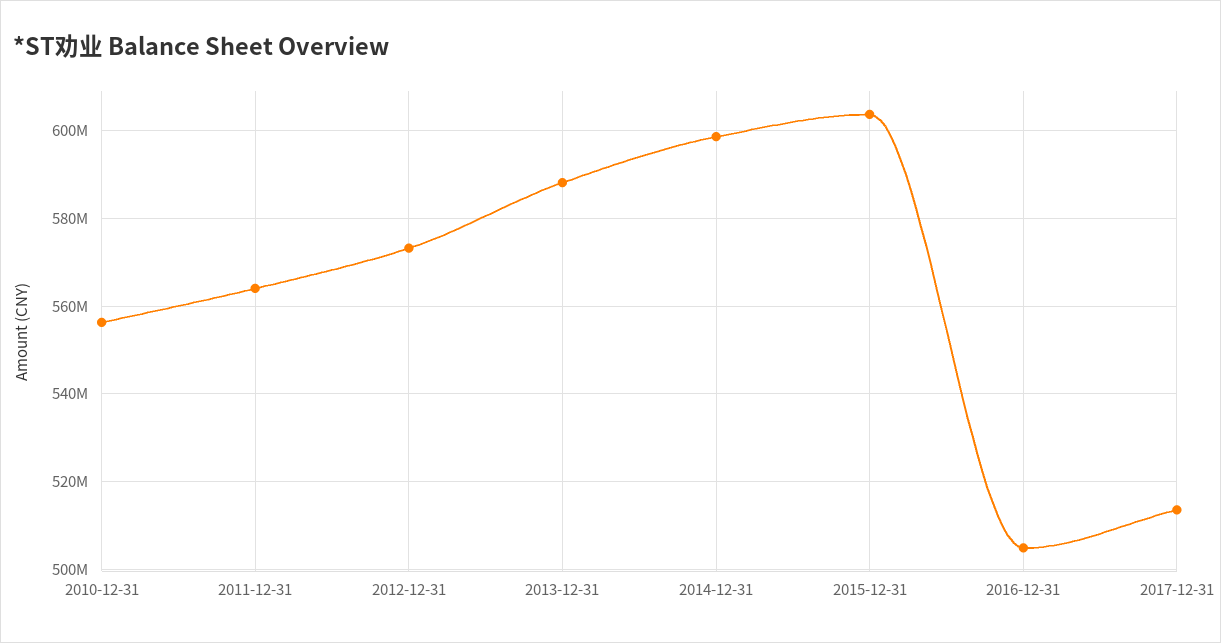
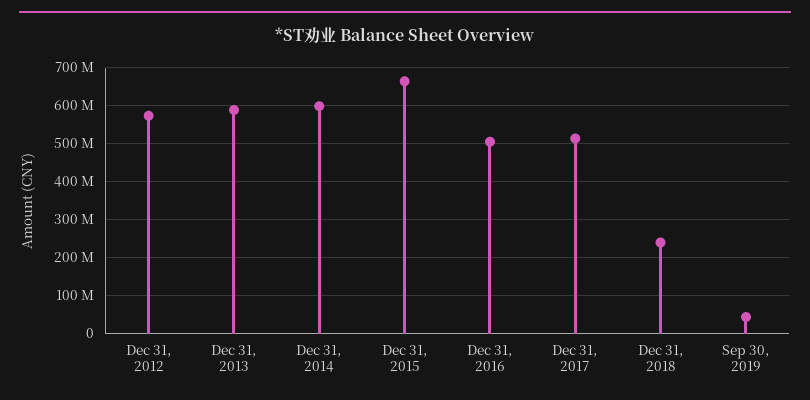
2010-12-31: 556000000 -> none
2011-12-31: 564000000 -> none
2015-12-31: 604000000 -> 660000000
Dec 31, 2018: none -> 240000000
Sep 30, 2019: none -> 40000000

